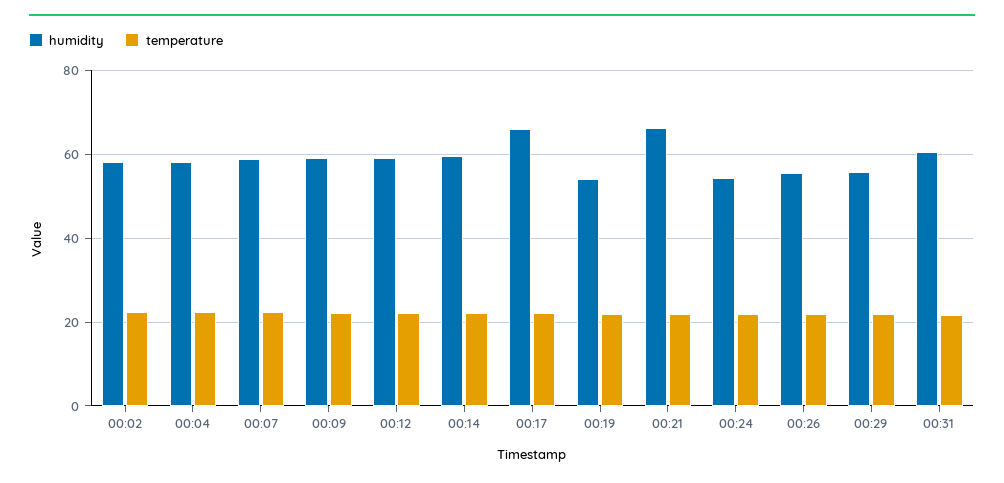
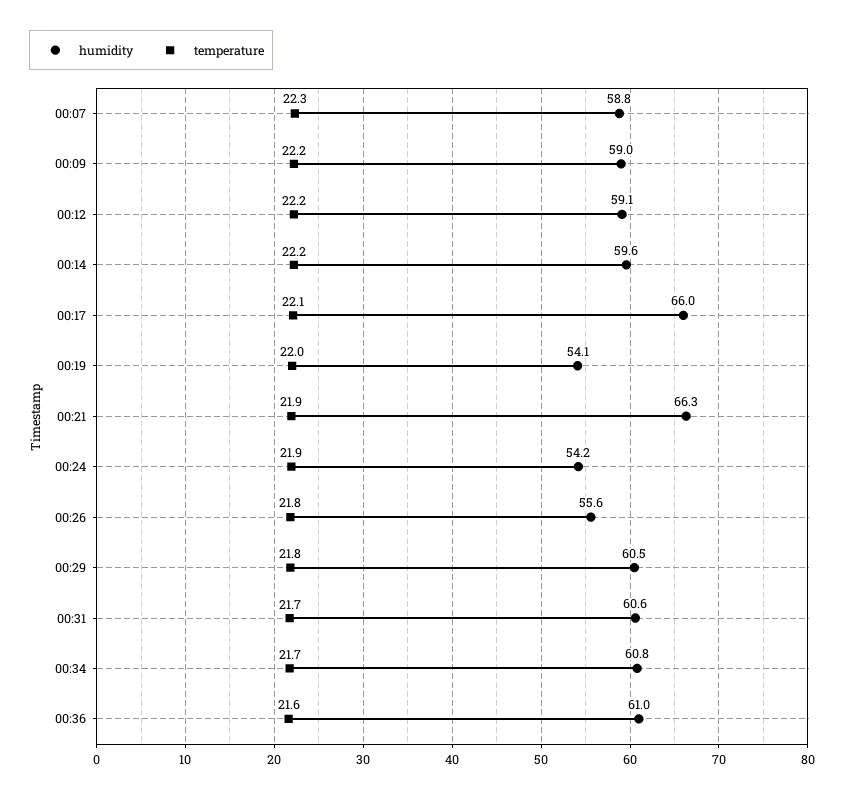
humidity, 00:02: 58 -> none
temperature, 00:02: 22 -> none
humidity, 00:04: 58 -> none
temperature, 00:04: 22 -> none
humidity, 00:29: 56 -> 60.5
humidity, 00:34: none -> 60.8
temperature, 00:34: none -> 21.7
humidity, 00:36: none -> 61
temperature, 00:36: none -> 21.6

